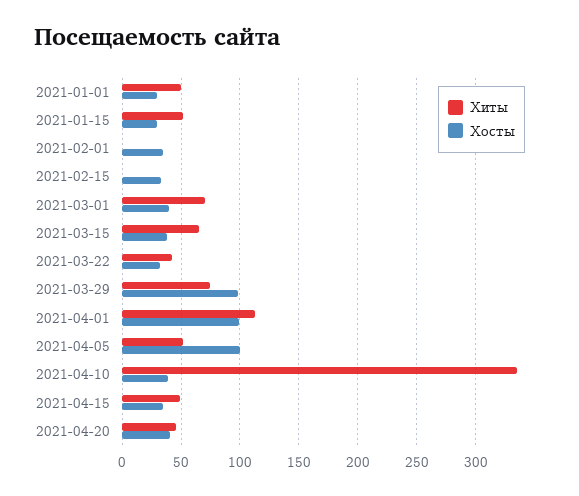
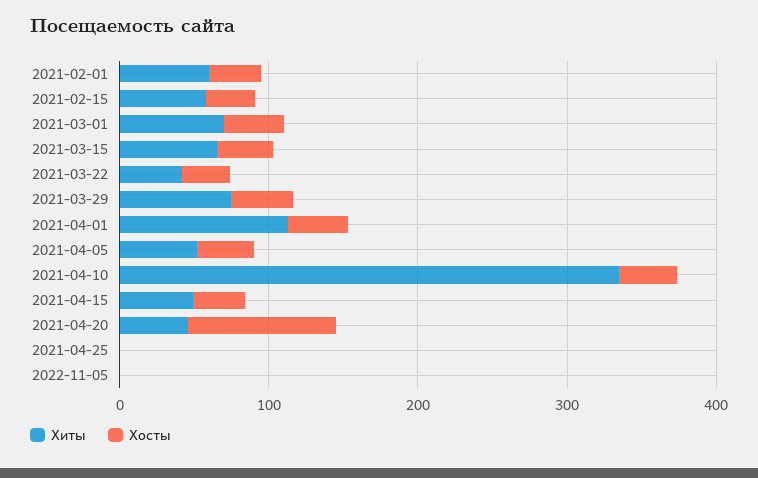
Хиты, 2021-01-01: 50 -> none
Хосты, 2021-01-01: 30 -> none
Хиты, 2021-01-15: 50 -> none
Хосты, 2021-01-15: 30 -> none
Хиты, 2021-02-01: 0 -> 60
Хиты, 2021-02-15: 0 -> 60
Хосты, 2021-03-29: 100 -> 40
Хосты, 2021-04-01: 100 -> 40
Хосты, 2021-04-05: 100 -> 40
Хосты, 2021-04-20: 40 -> 100
Хиты, 2021-04-25: none -> 0
Хосты, 2021-04-25: none -> 0
Хиты, 2022-11-05: none -> 0
Хосты, 2022-11-05: none -> 0

